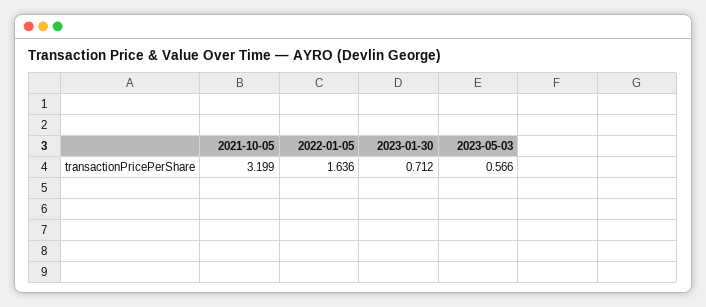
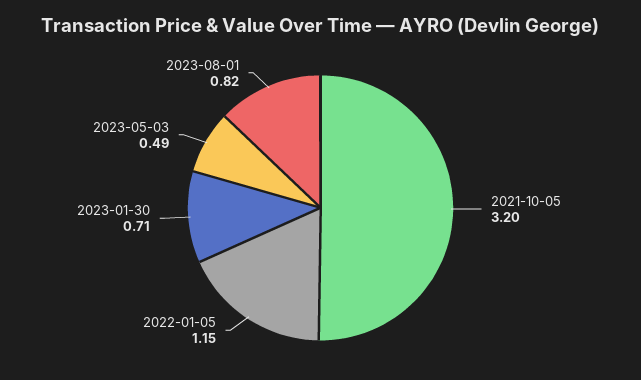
2022-01-05: 1.636 -> 1.15
2023-05-03: 0.566 -> 0.49
2023-08-01: none -> 0.82

